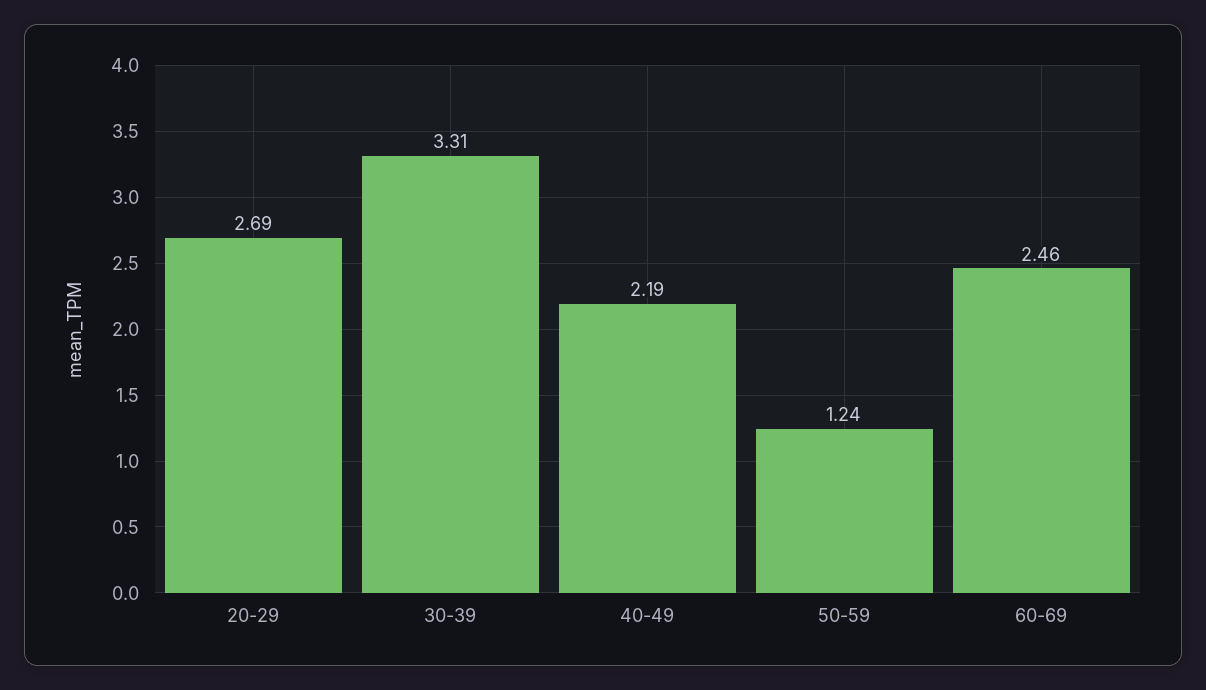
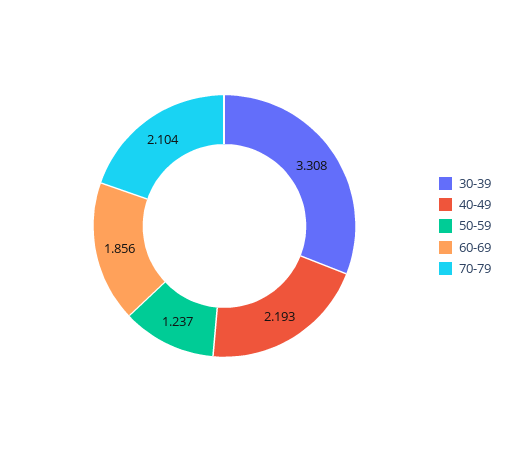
20-29: 2.69 -> none
60-69: 2.46 -> 1.856
70-79: none -> 2.104

